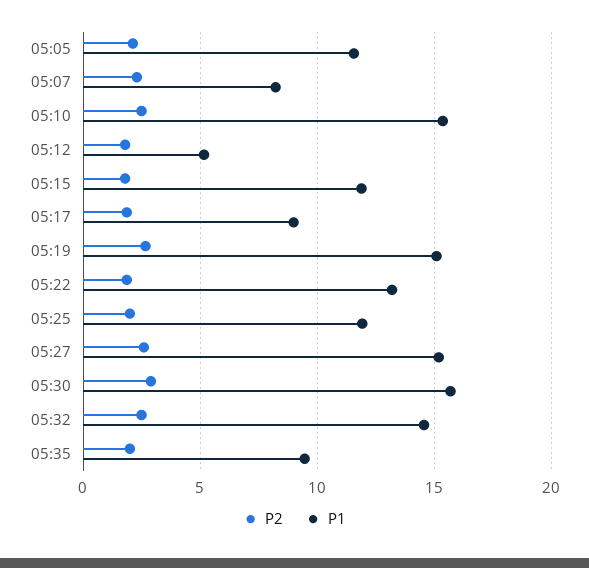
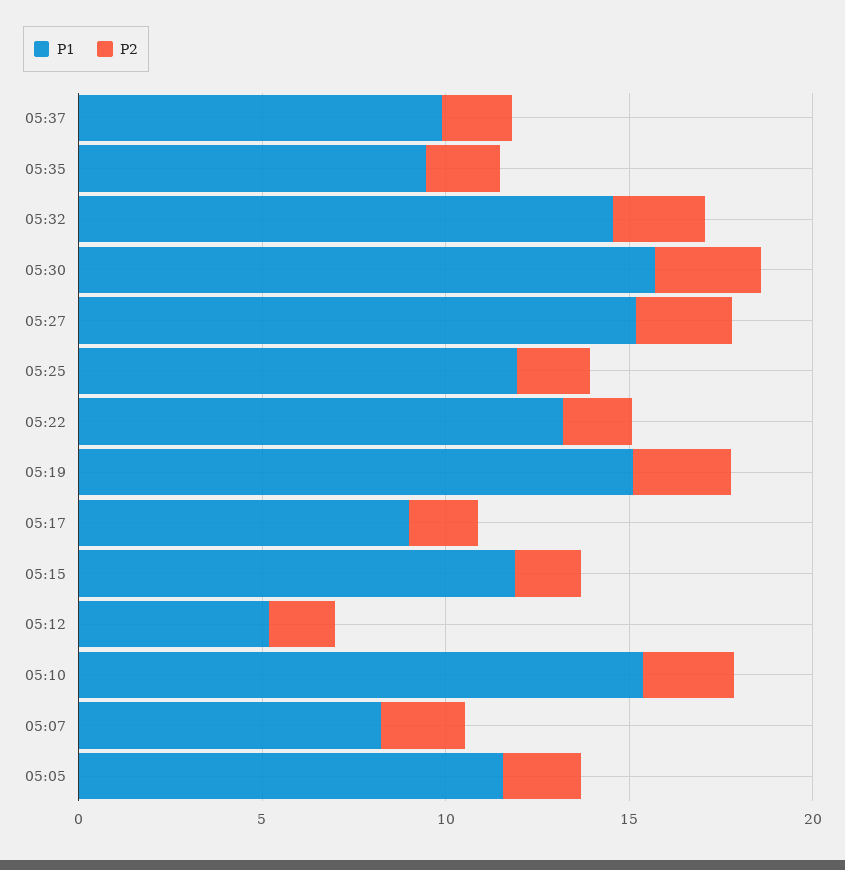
P1, 05:37: none -> 10
P2, 05:37: none -> 2

